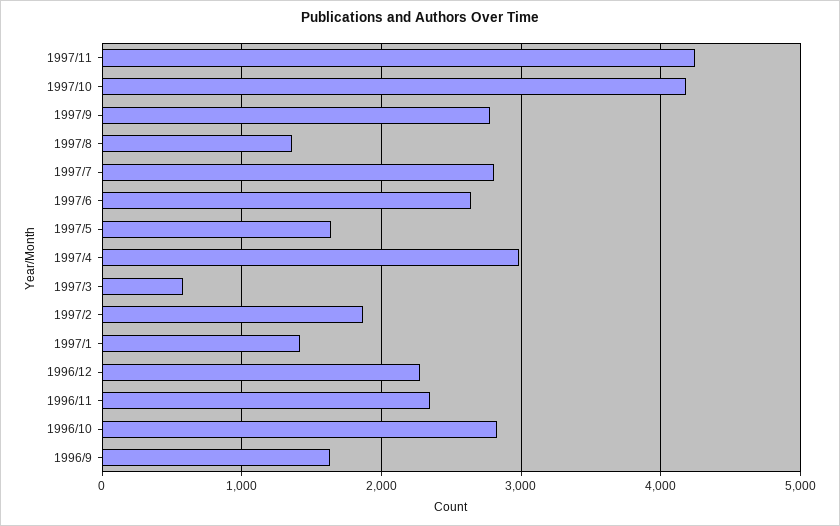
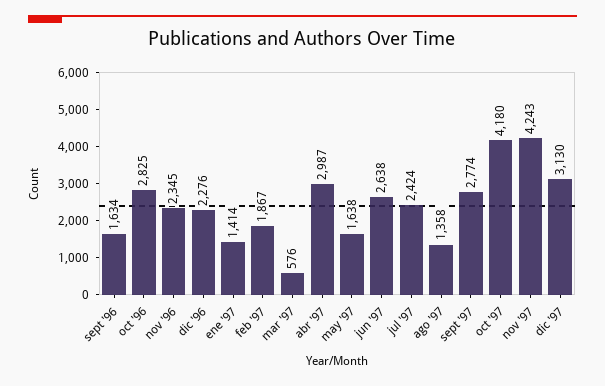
1997/7: 2800 -> 2424
dic '97: none -> 3130

